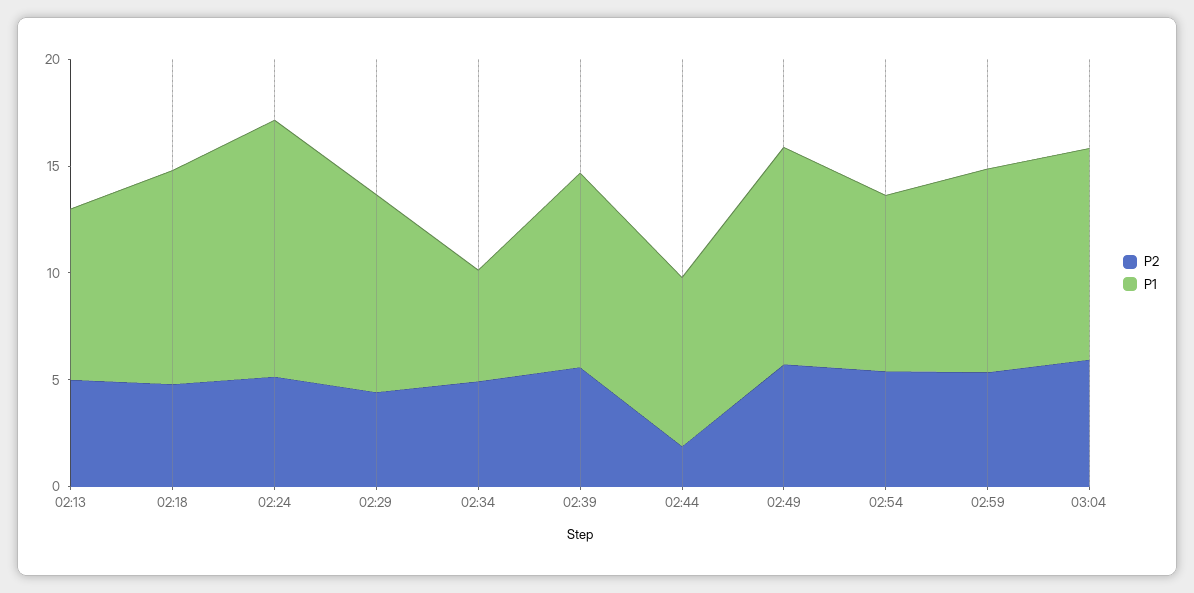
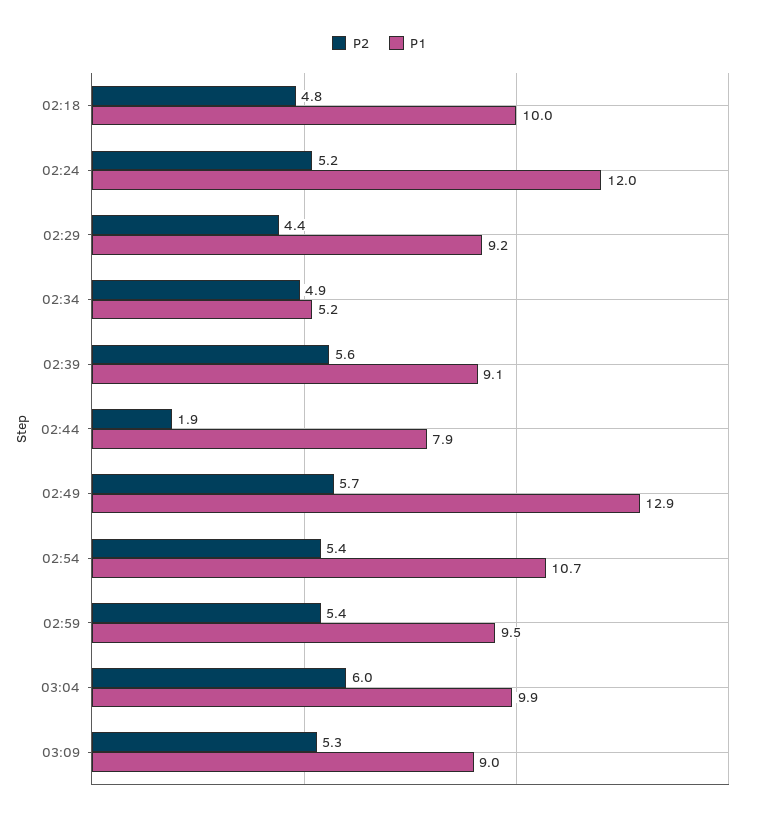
P2, 02:13: 5 -> none
P1, 02:13: 8 -> none
P1, 02:49: 10 -> 12.9
P1, 02:54: 8 -> 10.7
P2, 03:09: none -> 5.3
P1, 03:09: none -> 9

